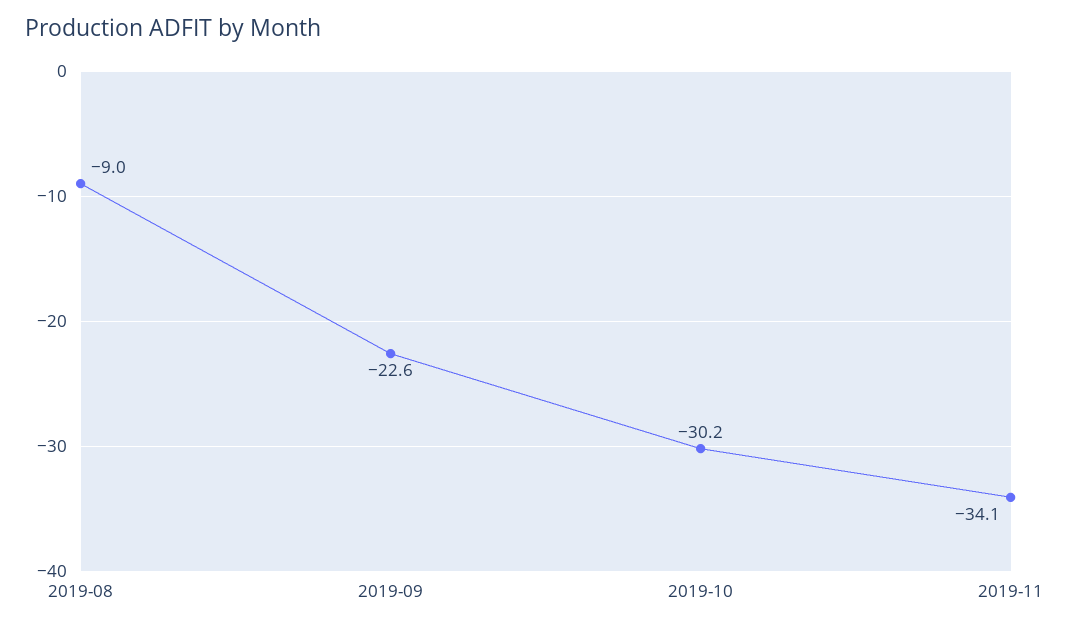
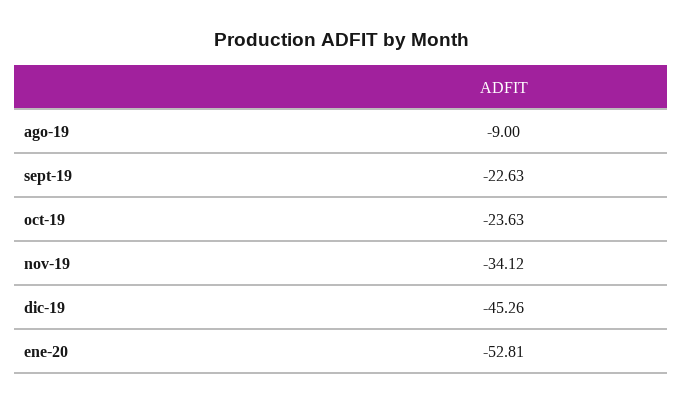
2019-10: -30.2 -> -23.63
dic-19: none -> -45.26
ene-20: none -> -52.81

